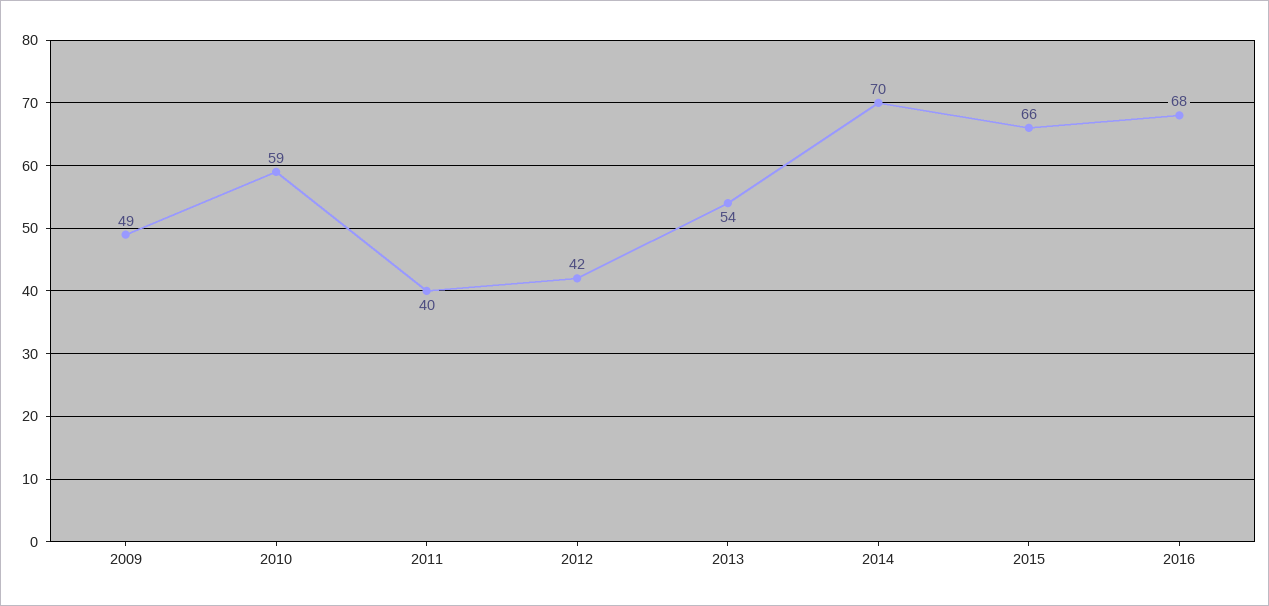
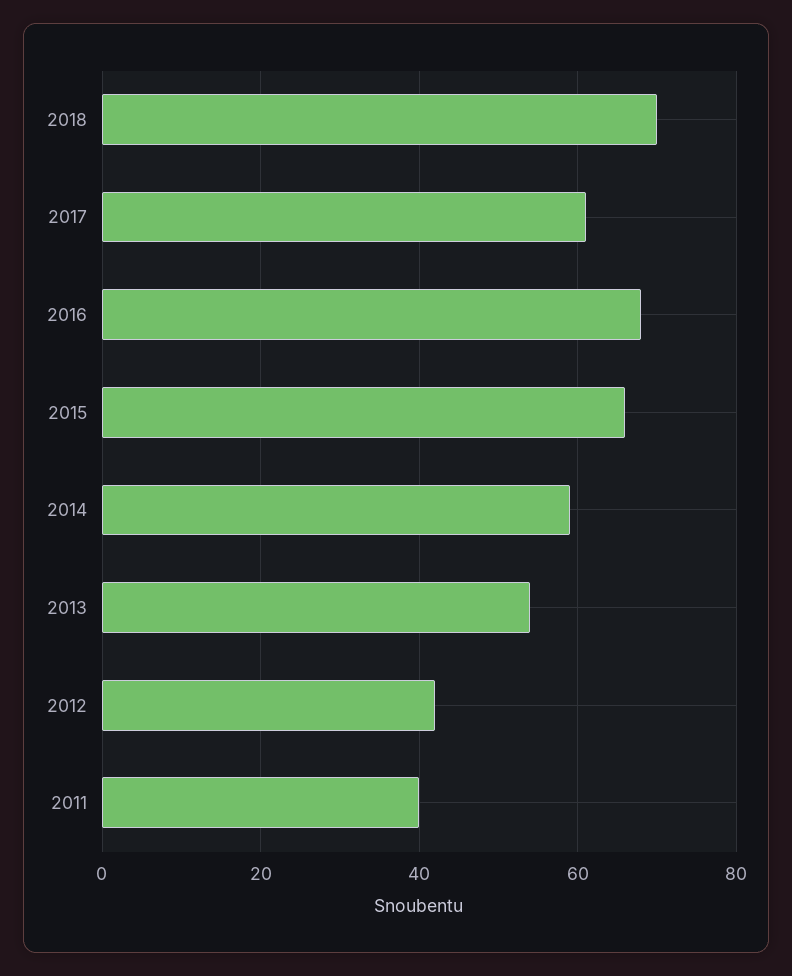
2009: 49 -> none
2010: 59 -> none
2014: 70 -> 60
2018: none -> 70
2017: none -> 60

